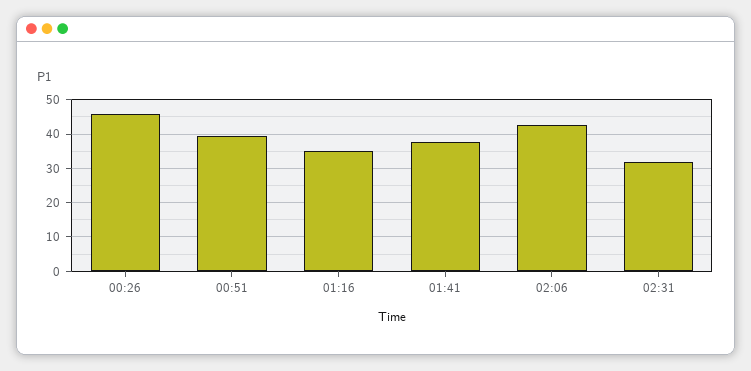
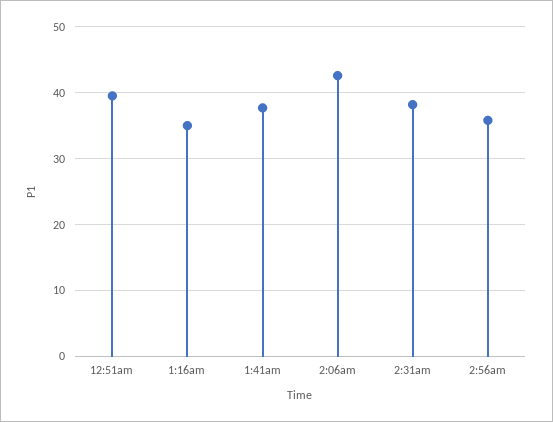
00:26: 46 -> none
02:31: 32 -> 38
2:56am: none -> 36

